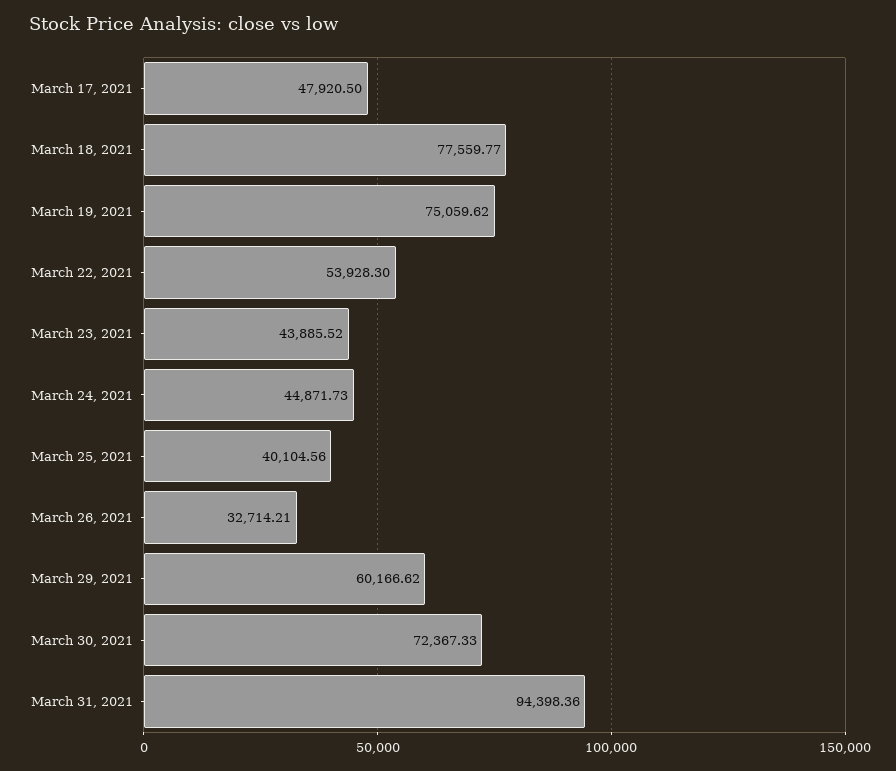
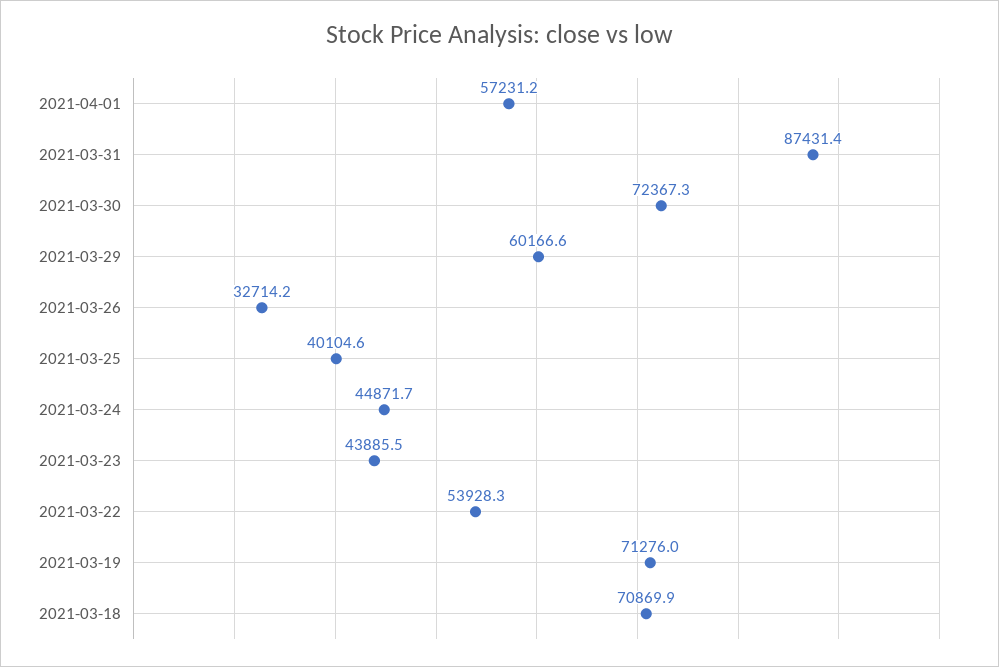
March 17, 2021: 47920.5 -> none
March 18, 2021: 77559.77 -> 70869.9
March 19, 2021: 75059.62 -> 71276
March 31, 2021: 94398.36 -> 87431.4
2021-04-01: none -> 57231.2

